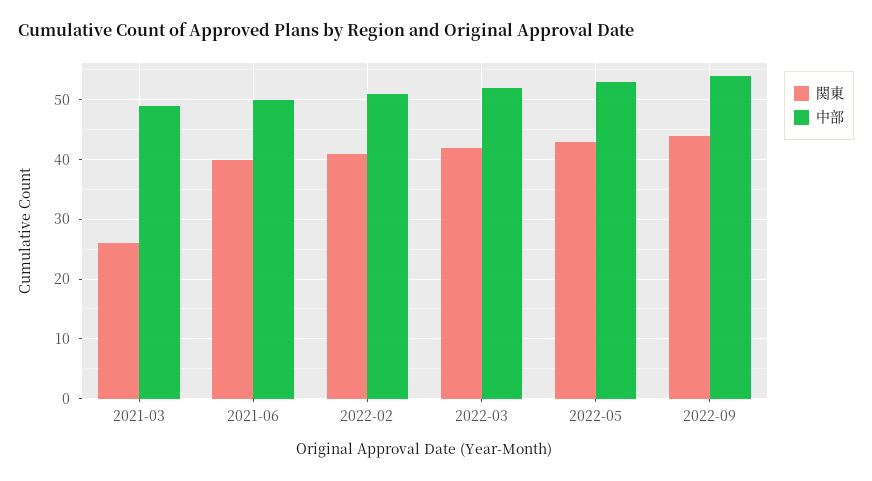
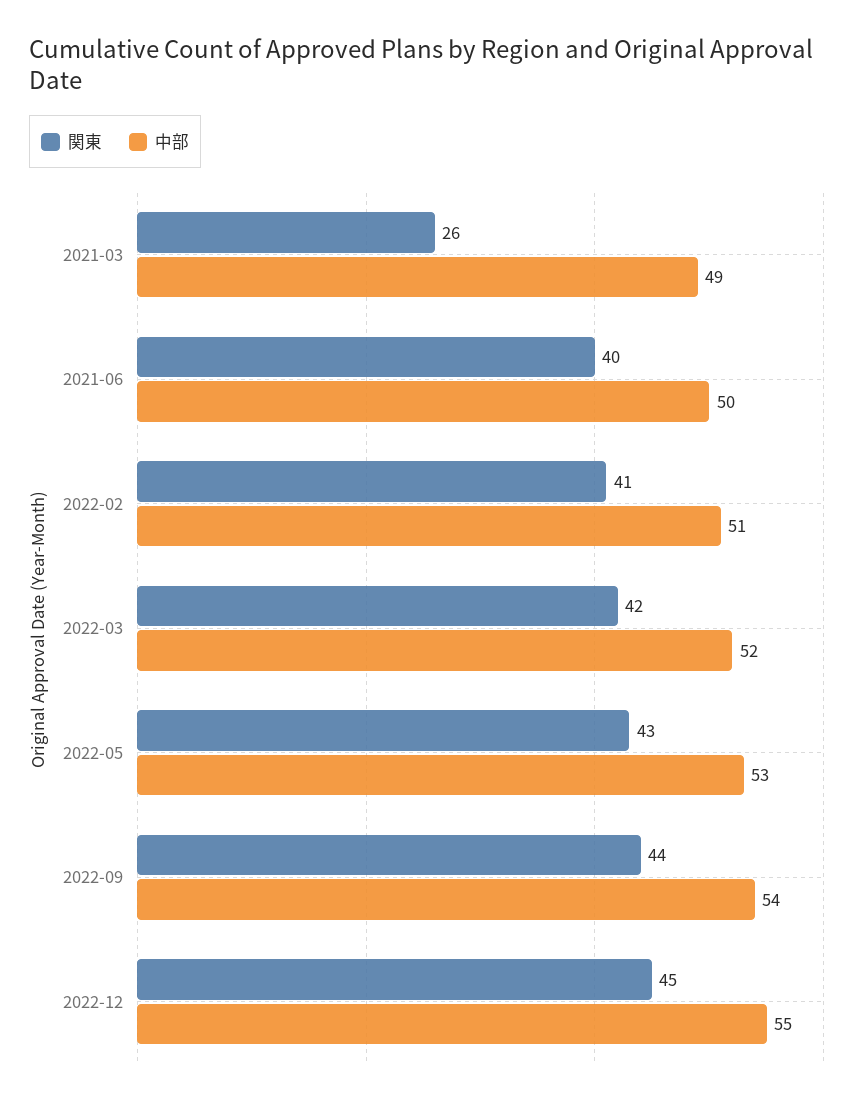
関東, 2022-12: none -> 45
中部, 2022-12: none -> 55

